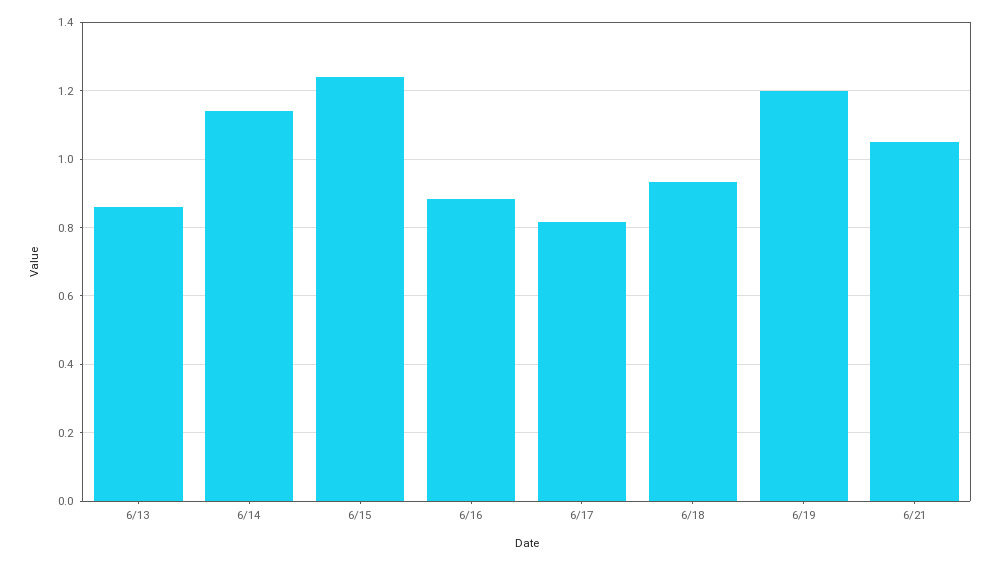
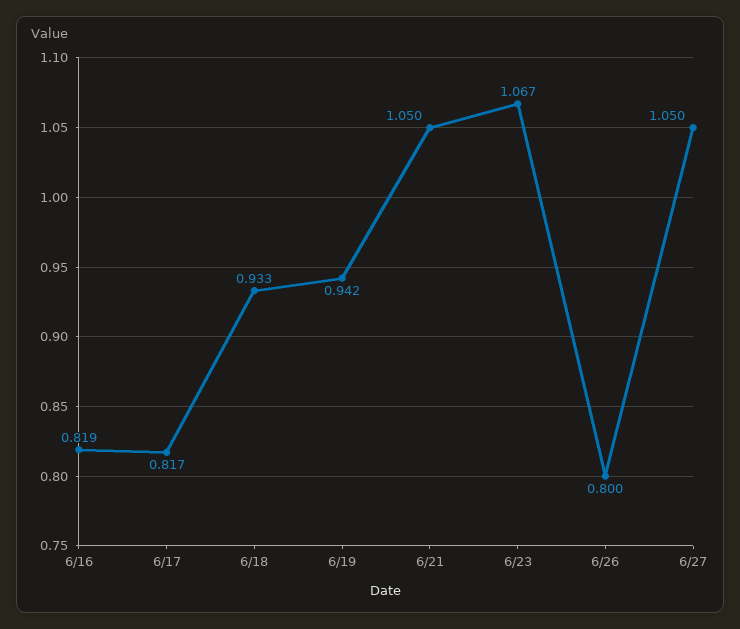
6/13: 0.86 -> none
6/14: 1.14 -> none
6/15: 1.24 -> none
6/16: 0.88 -> 0.819
6/19: 1.2 -> 0.942
6/23: none -> 1.067
6/26: none -> 0.8
6/27: none -> 1.05

